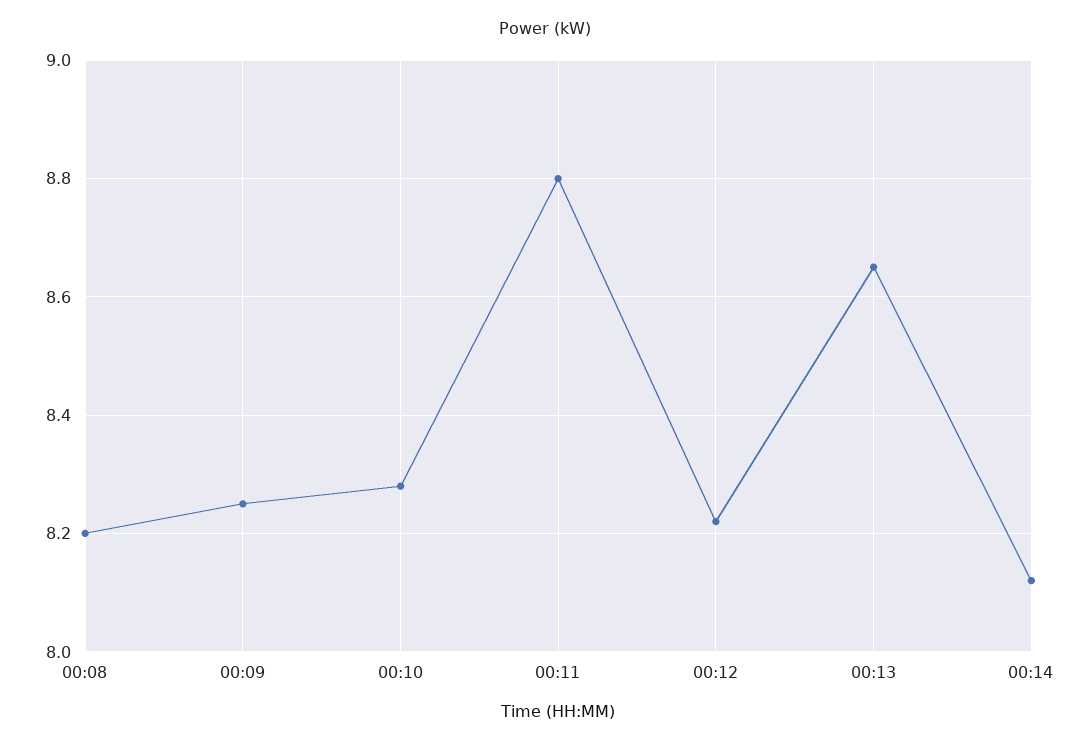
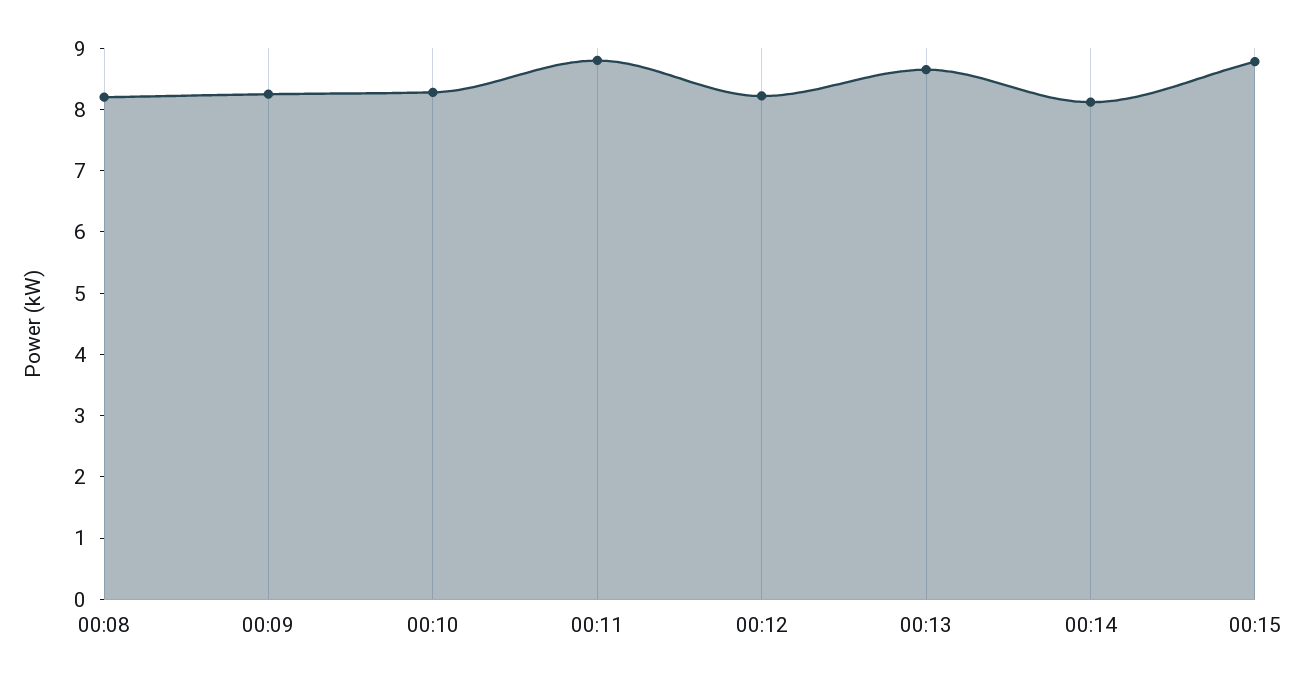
00:15: none -> 8.8

